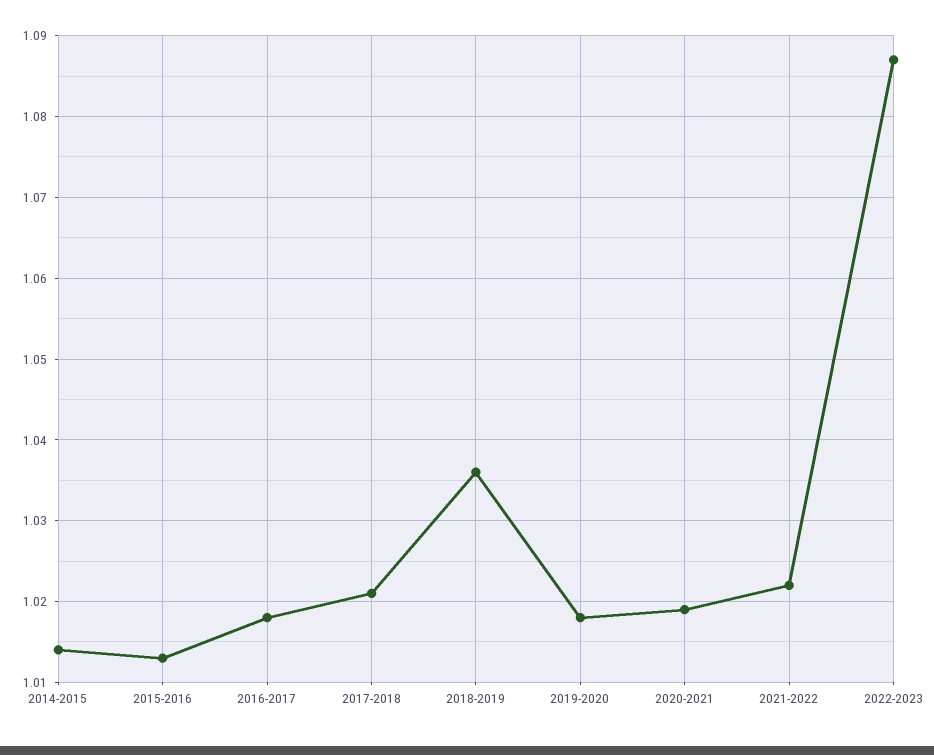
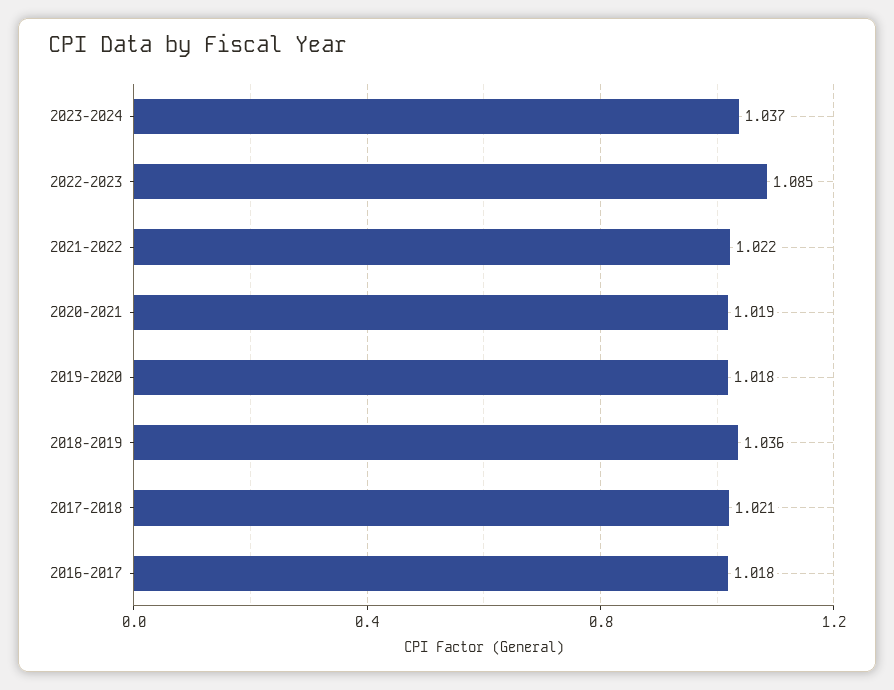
2014-2015: 1.014 -> none
2015-2016: 1.013 -> none
2022-2023: 1.087 -> 1.085
2023-2024: none -> 1.037

